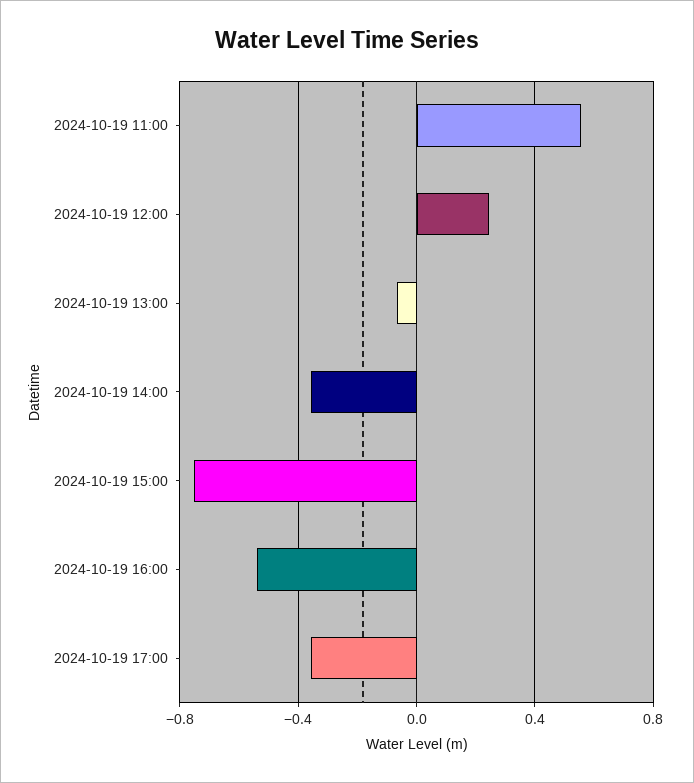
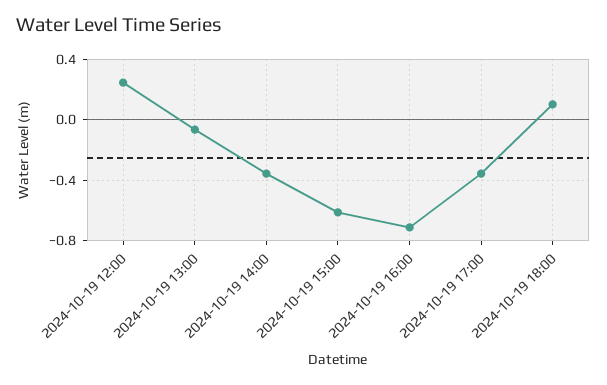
2024-10-19 11:00: 0.55 -> none
2024-10-19 15:00: -0.75 -> -0.6
2024-10-19 16:00: -0.55 -> -0.7
2024-10-19 18:00: none -> 0.1

